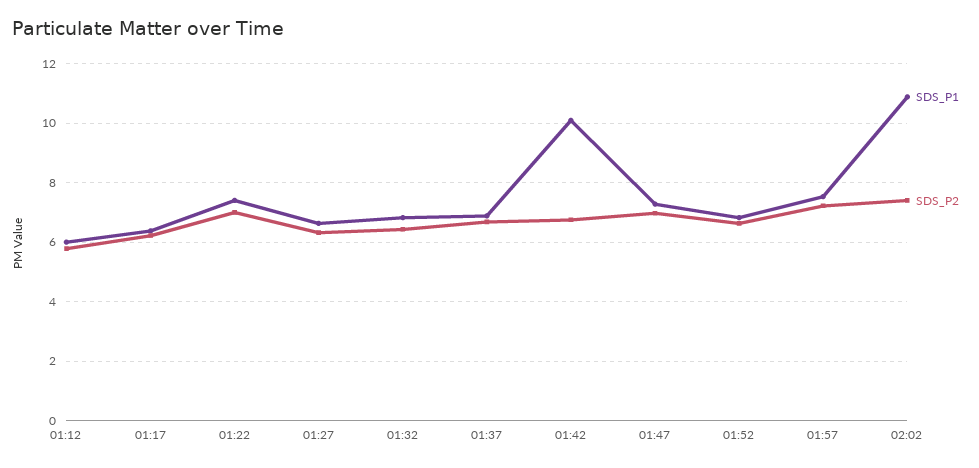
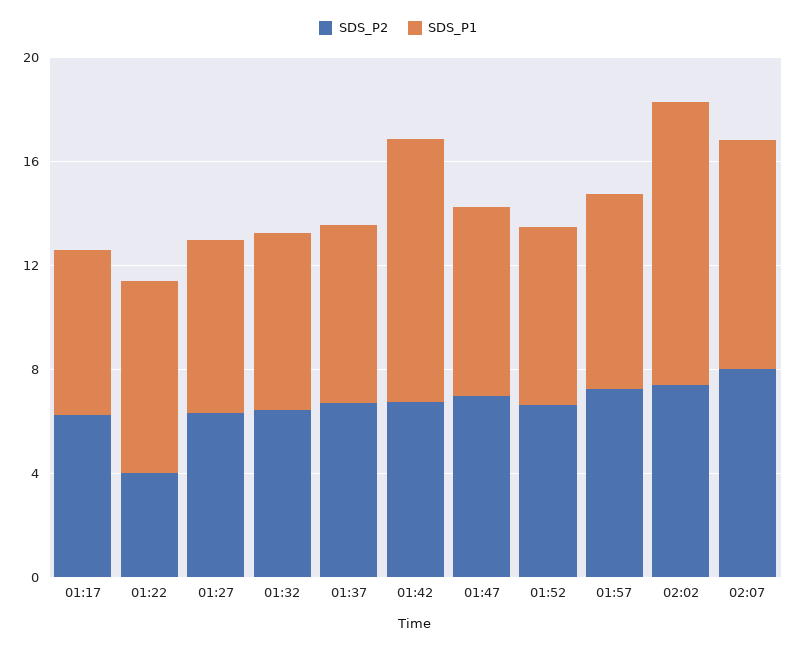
SDS_P1, 01:12: 6 -> none
SDS_P2, 01:12: 5.75 -> none
SDS_P2, 01:22: 7 -> 4
SDS_P2, 02:07: none -> 8
SDS_P1, 02:07: none -> 9

